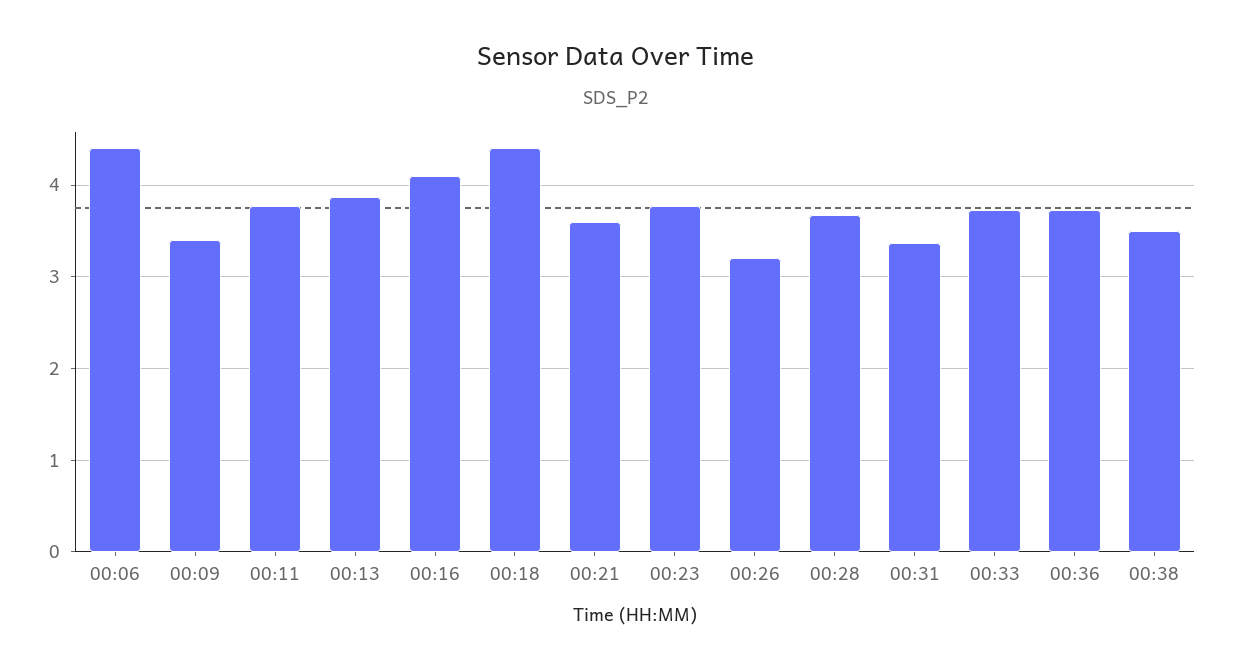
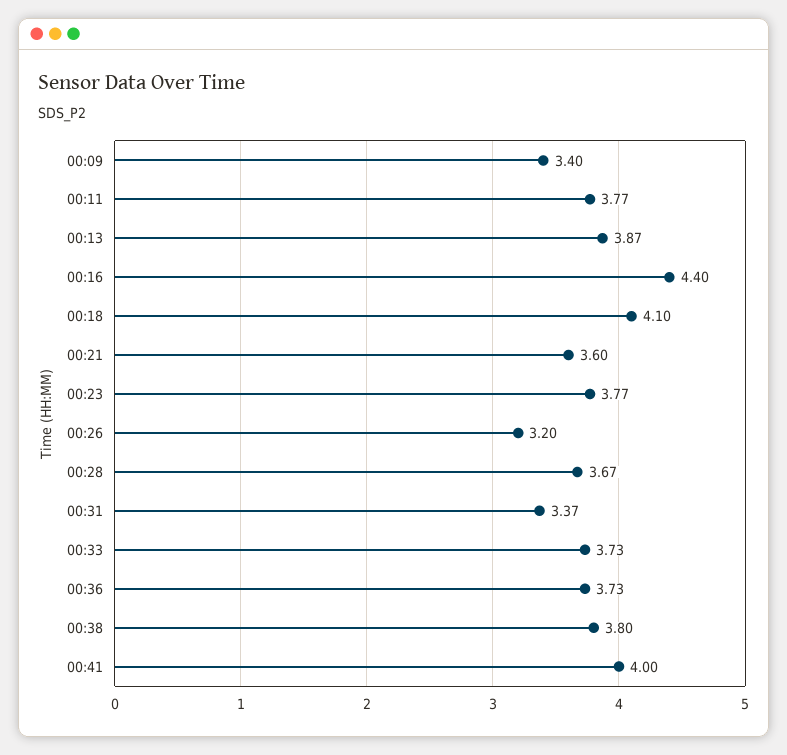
00:06: 4.4 -> none
00:16: 4.1 -> 4.4
00:18: 4.4 -> 4.1
00:38: 3.5 -> 3.8
00:41: none -> 4

